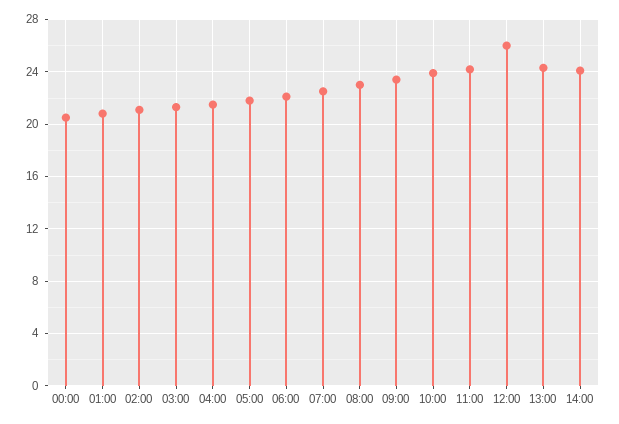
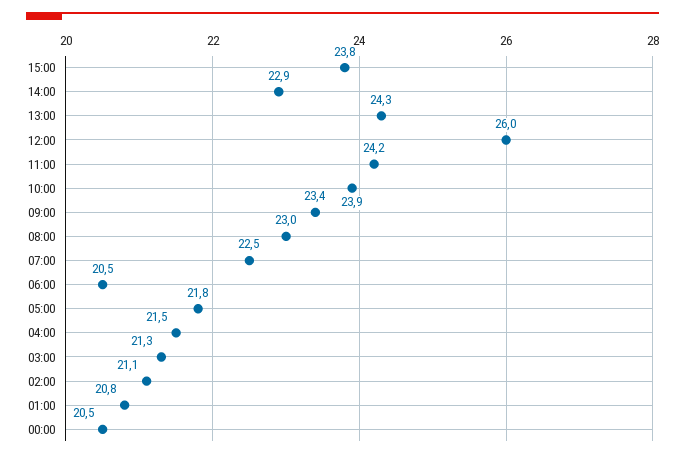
06:00: 22 -> 20.5
14:00: 24 -> 22.9
15:00: none -> 23.8

